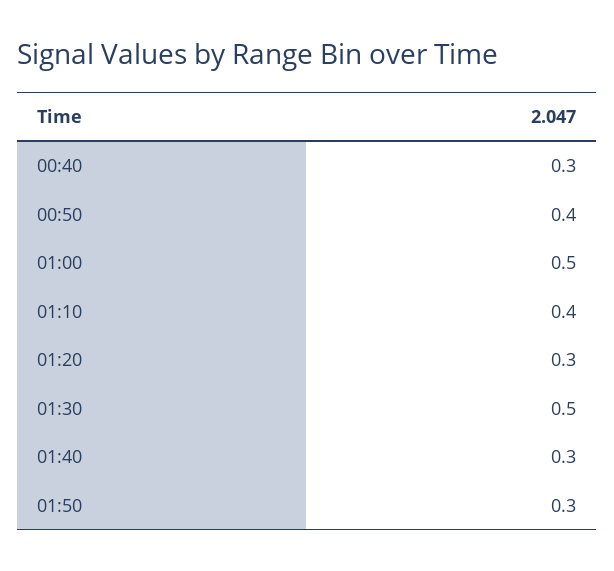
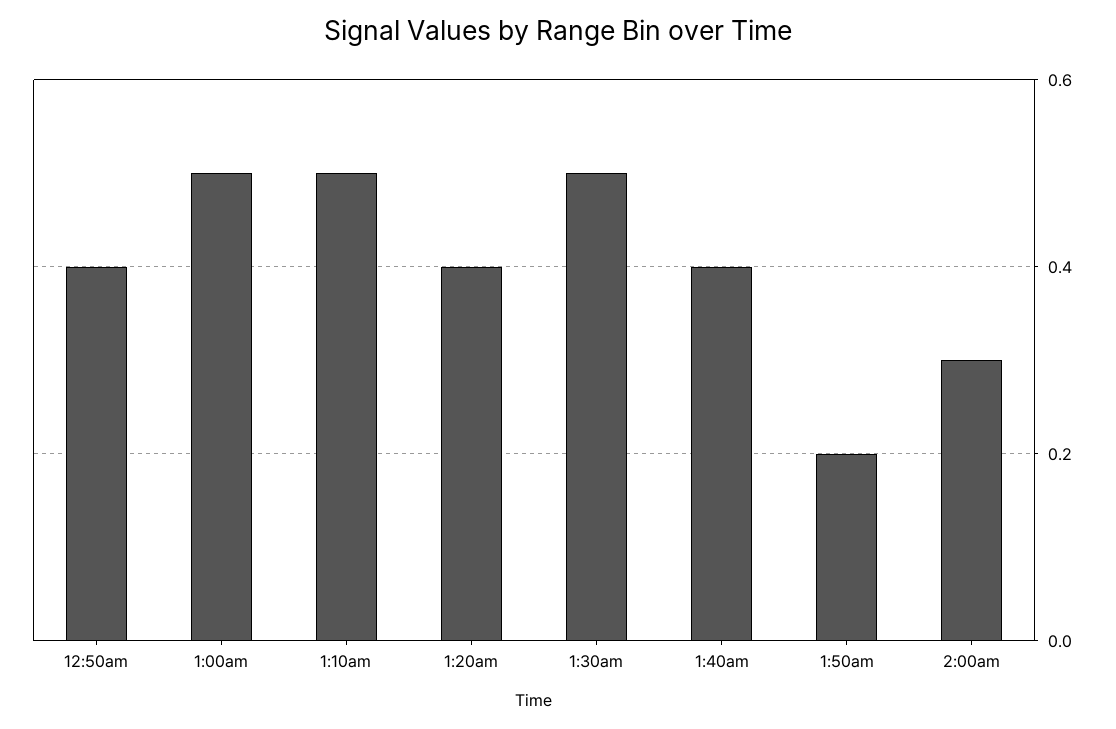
00:40: 0.3 -> none
01:10: 0.4 -> 0.5
01:20: 0.3 -> 0.4
01:40: 0.3 -> 0.4
01:50: 0.3 -> 0.2
2:00am: none -> 0.3

